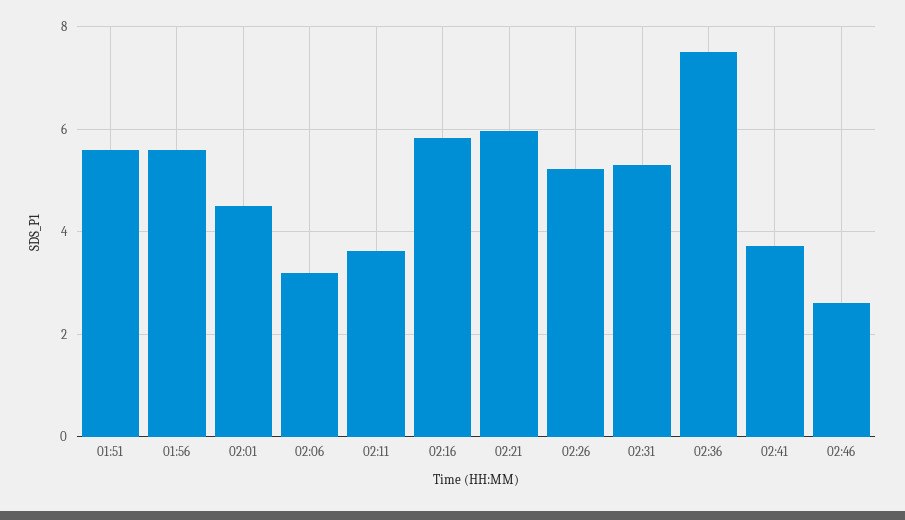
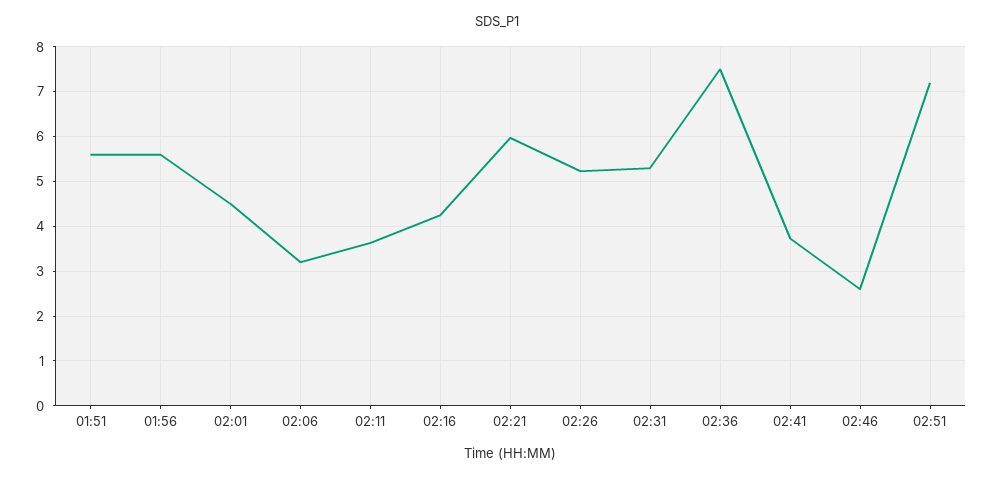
02:16: 5.8 -> 4.2
02:51: none -> 7.2

